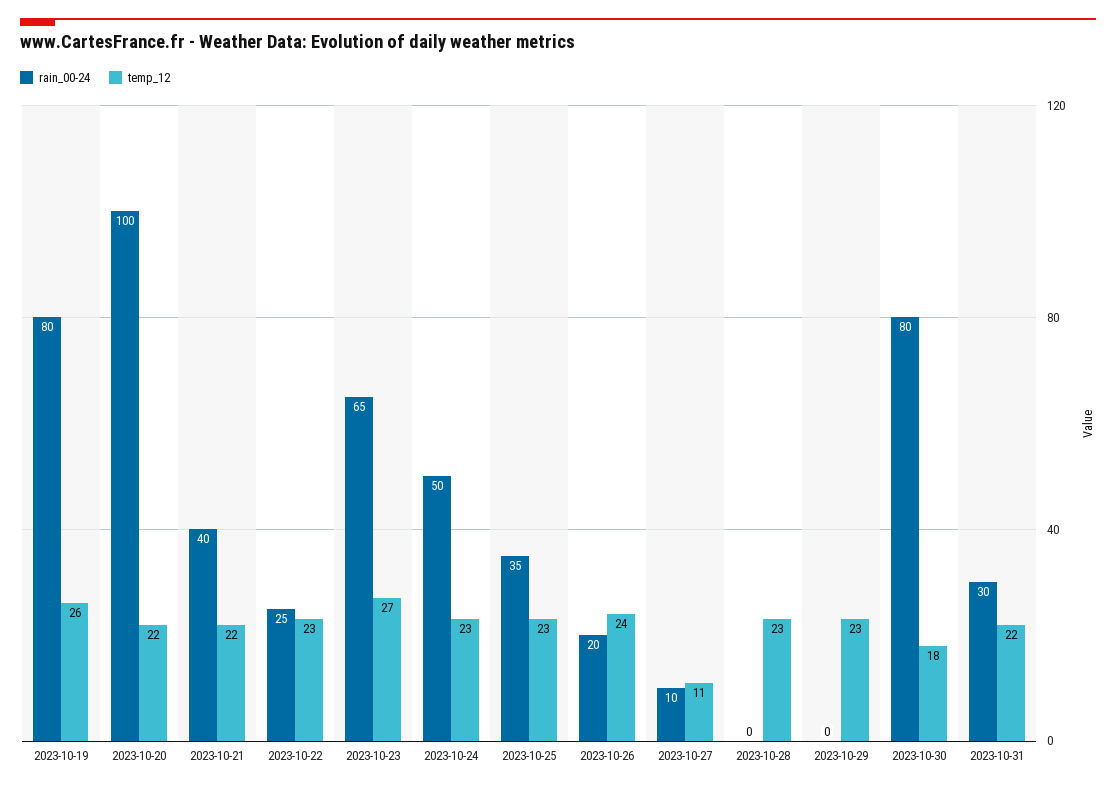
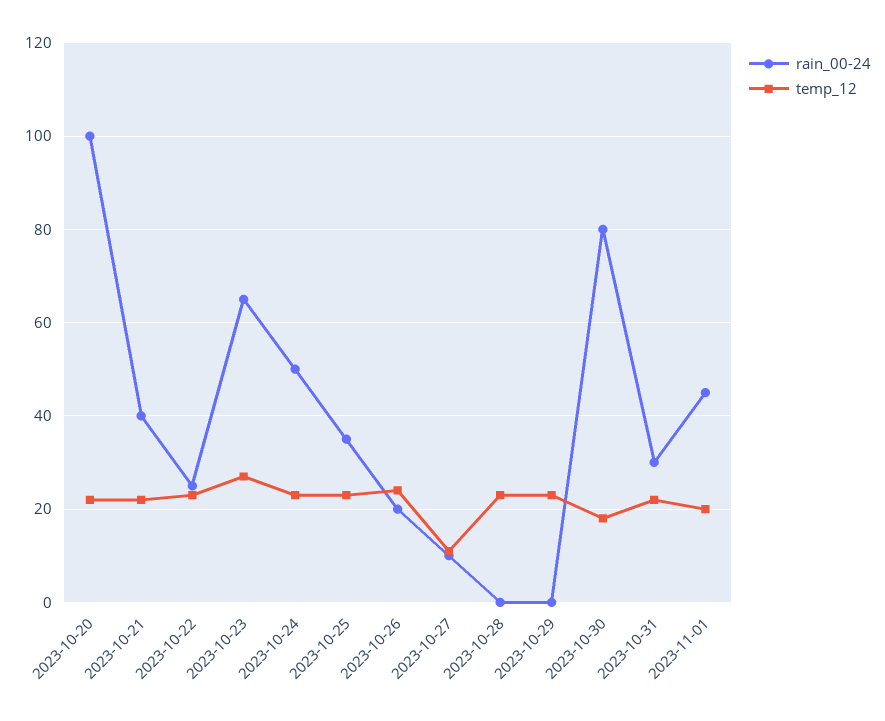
rain_00-24, 2023-10-19: 80 -> none
temp_12, 2023-10-19: 26 -> none
rain_00-24, 2023-11-01: none -> 45
temp_12, 2023-11-01: none -> 20

